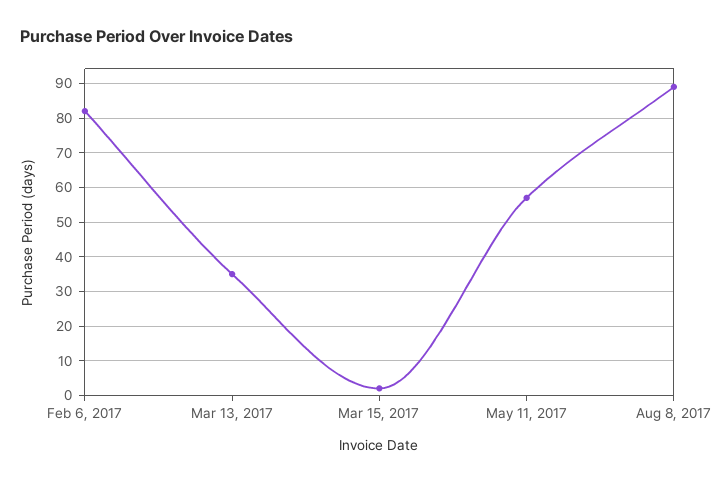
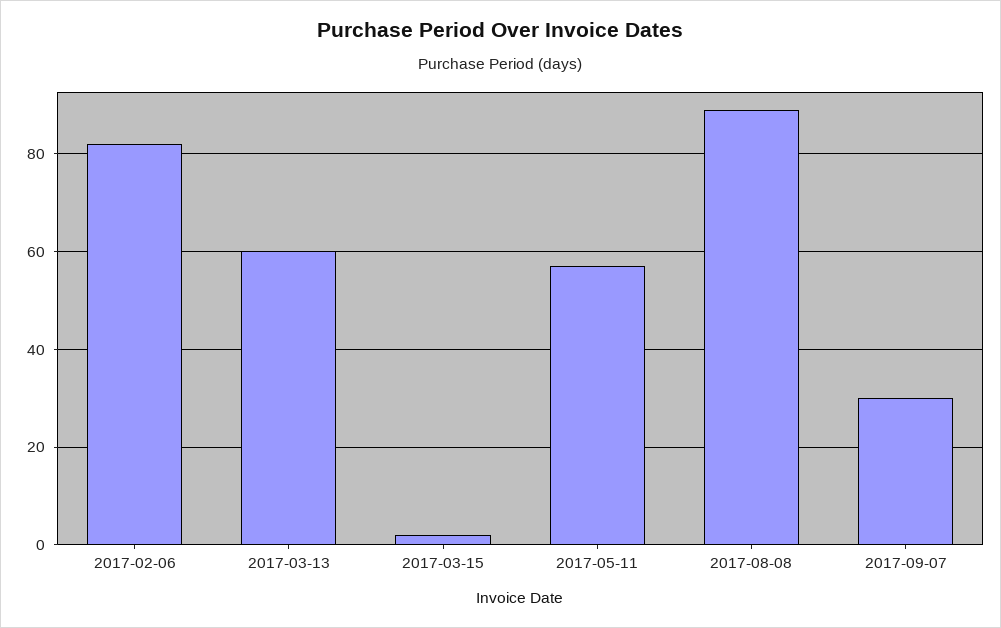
Mar 13, 2017: 35 -> 60
2017-09-07: none -> 30

